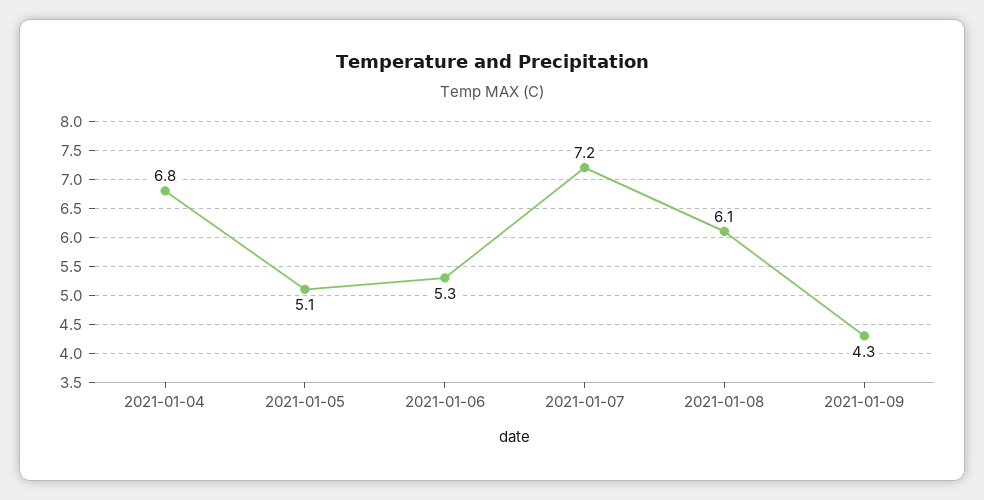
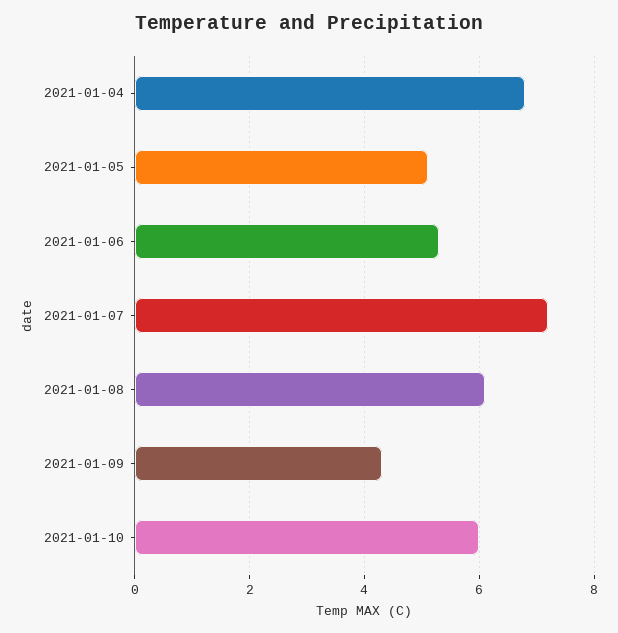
2021-01-10: none -> 6

